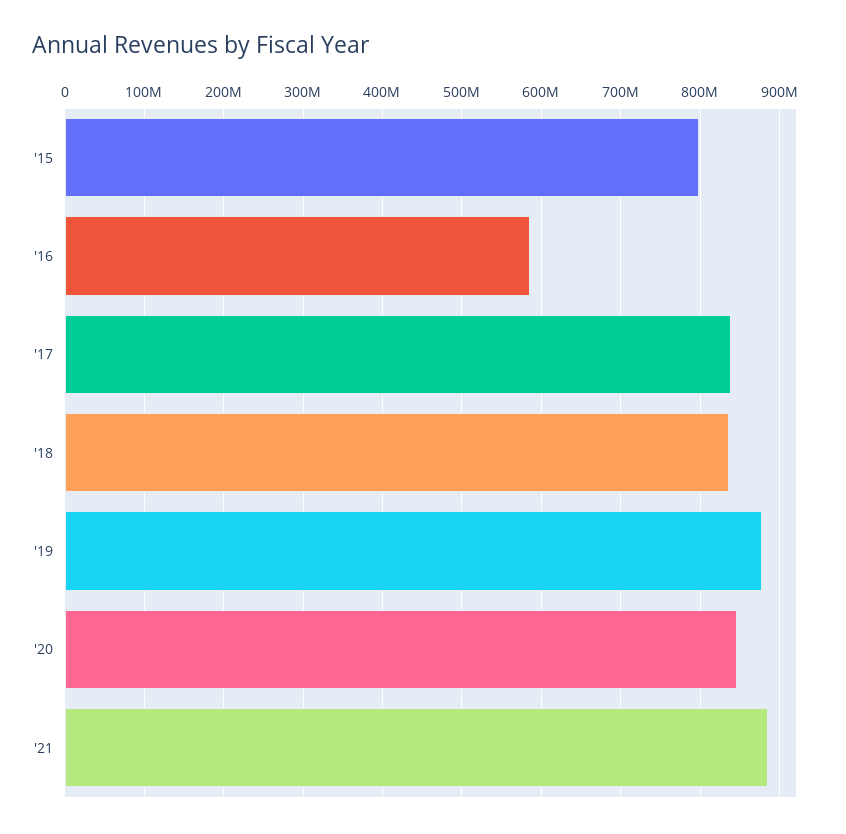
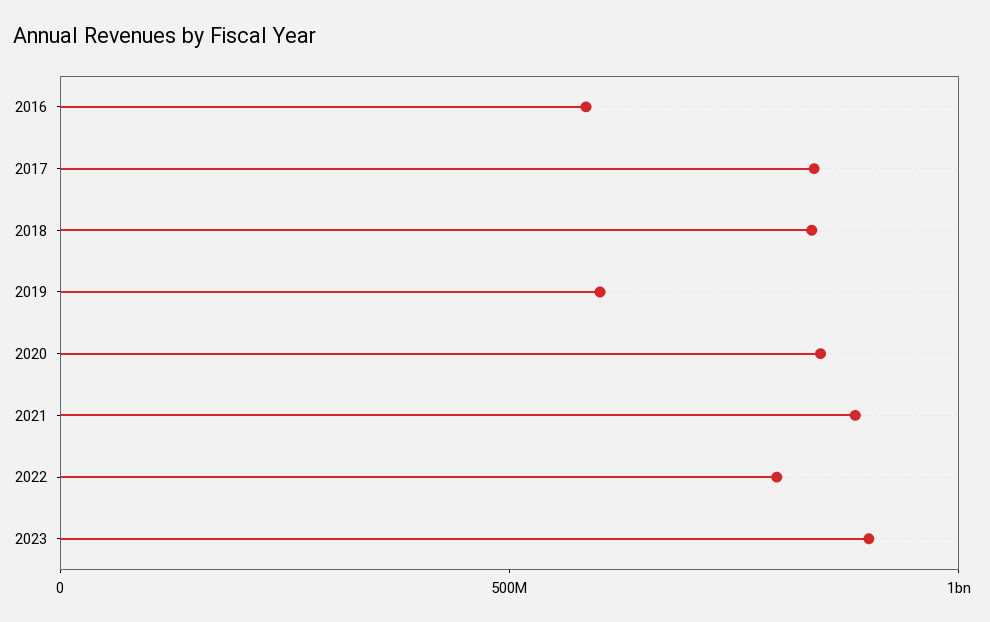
'15: 800000000 -> none
'19: 880000000 -> 600000000
2022: none -> 800000000
2023: none -> 900000000

